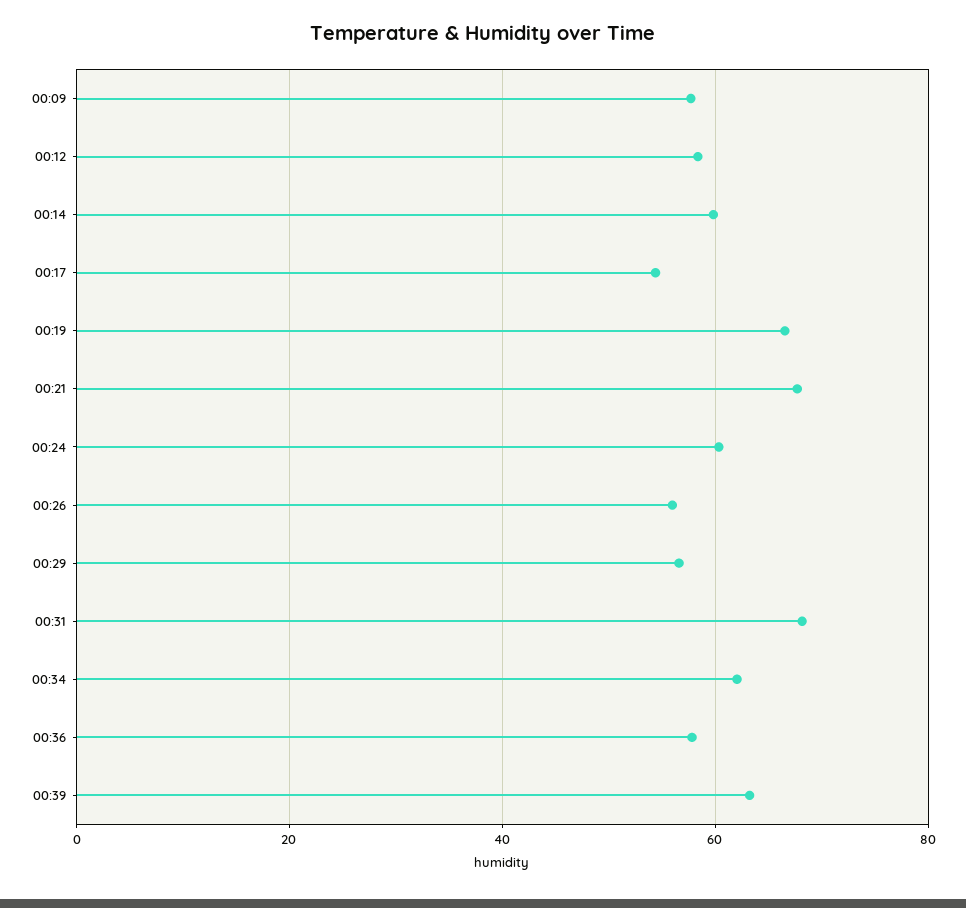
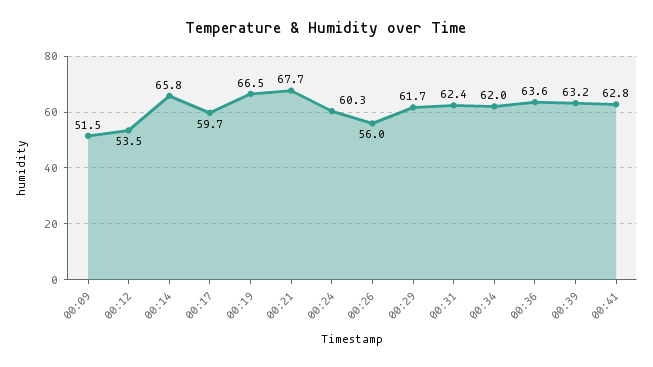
00:09: 58 -> 51.5
00:12: 58 -> 53.5
00:14: 60 -> 65.8
00:17: 54 -> 59.7
00:29: 56 -> 61.7
00:31: 68 -> 62.4
00:36: 58 -> 63.6
00:41: none -> 62.8

